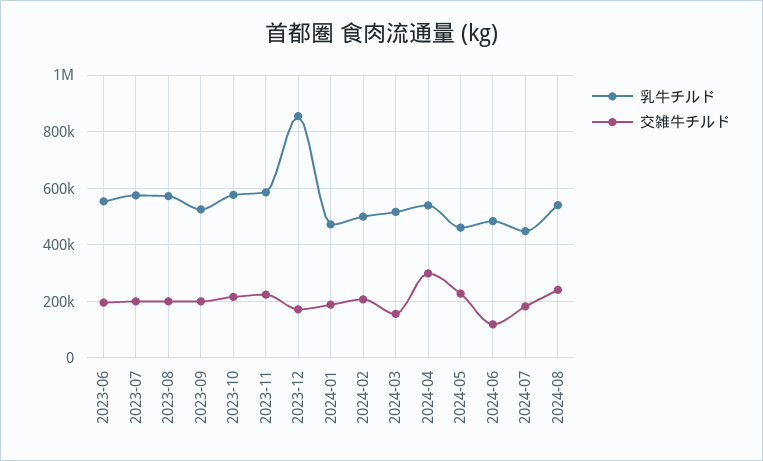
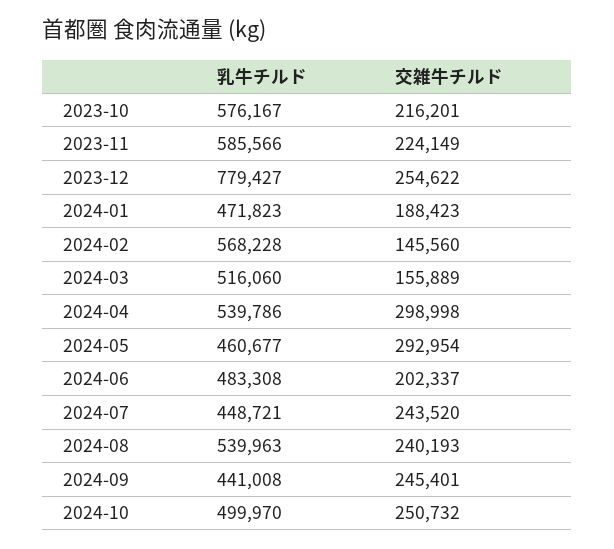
乳牛チルド, 2023-06: 550000 -> none
交雑牛チルド, 2023-06: 200000 -> none
乳牛チルド, 2023-07: 575000 -> none
交雑牛チルド, 2023-07: 200000 -> none
乳牛チルド, 2023-08: 575000 -> none
交雑牛チルド, 2023-08: 200000 -> none
乳牛チルド, 2023-09: 525000 -> none
交雑牛チルド, 2023-09: 200000 -> none
乳牛チルド, 2023-12: 850000 -> 779427
交雑牛チルド, 2023-12: 175000 -> 254622
乳牛チルド, 2024-02: 500000 -> 568228
交雑牛チルド, 2024-02: 200000 -> 145560
交雑牛チルド, 2024-05: 225000 -> 292954
交雑牛チルド, 2024-06: 125000 -> 202337
交雑牛チルド, 2024-07: 175000 -> 243520
乳牛チルド, 2024-09: none -> 441008
交雑牛チルド, 2024-09: none -> 245401
乳牛チルド, 2024-10: none -> 499970
交雑牛チルド, 2024-10: none -> 250732

